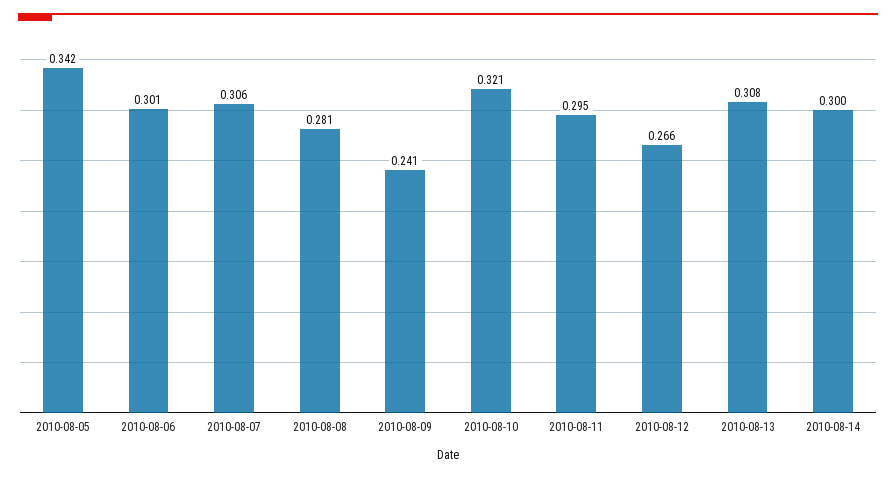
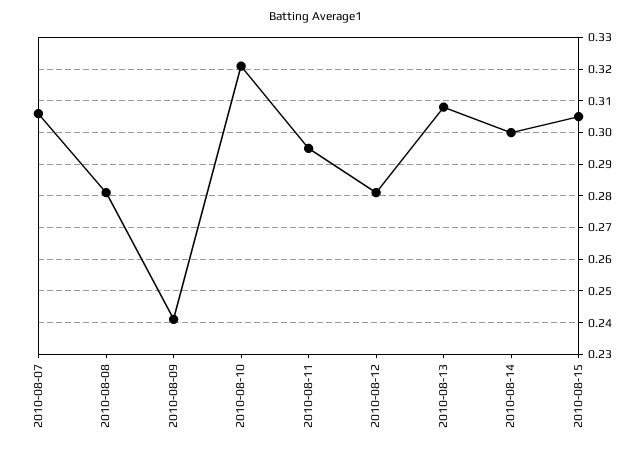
2010-08-05: 0.342 -> none
2010-08-06: 0.301 -> none
2010-08-12: 0.266 -> 0.28
2010-08-15: none -> 0.305

